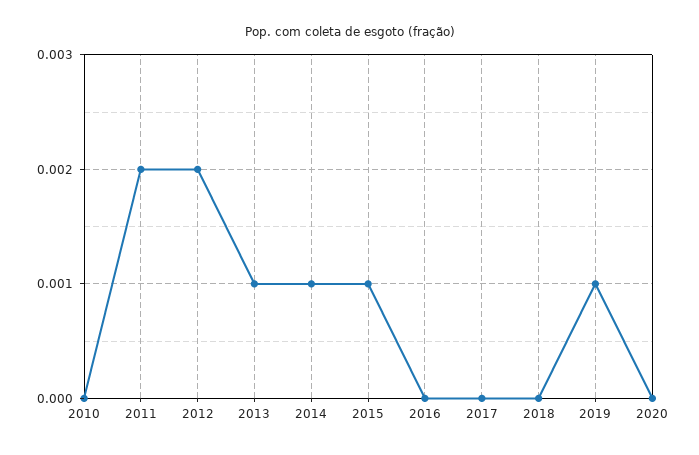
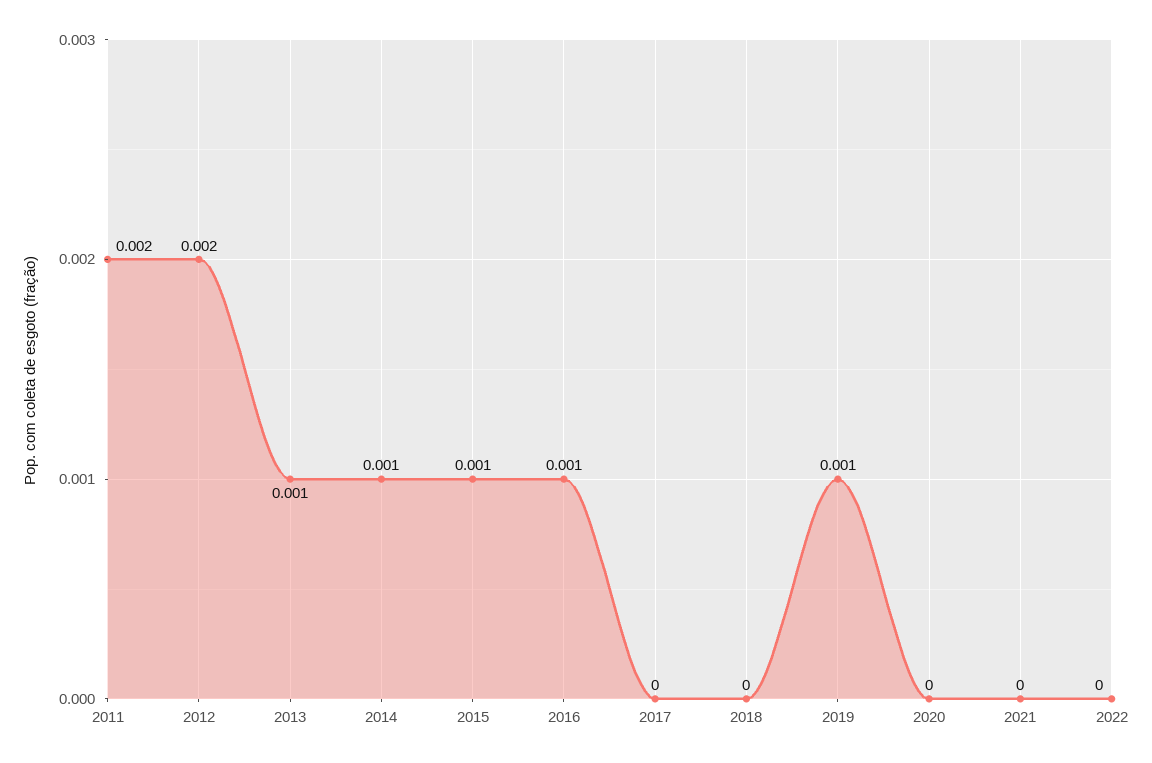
2010: 0 -> none
2016: 0 -> 0.001
2021: none -> 0
2022: none -> 0

